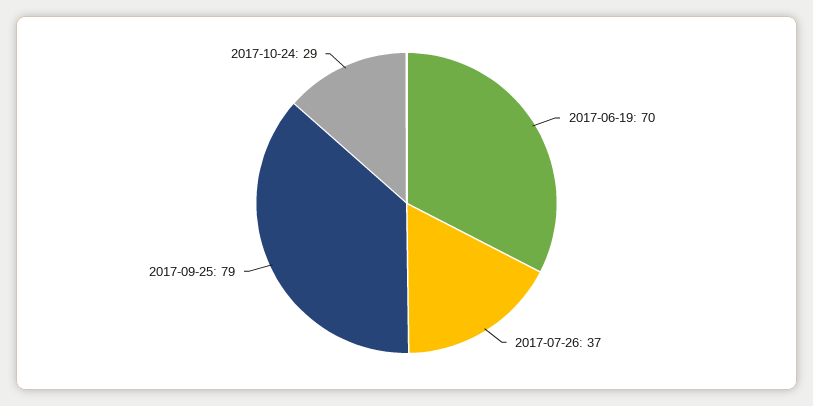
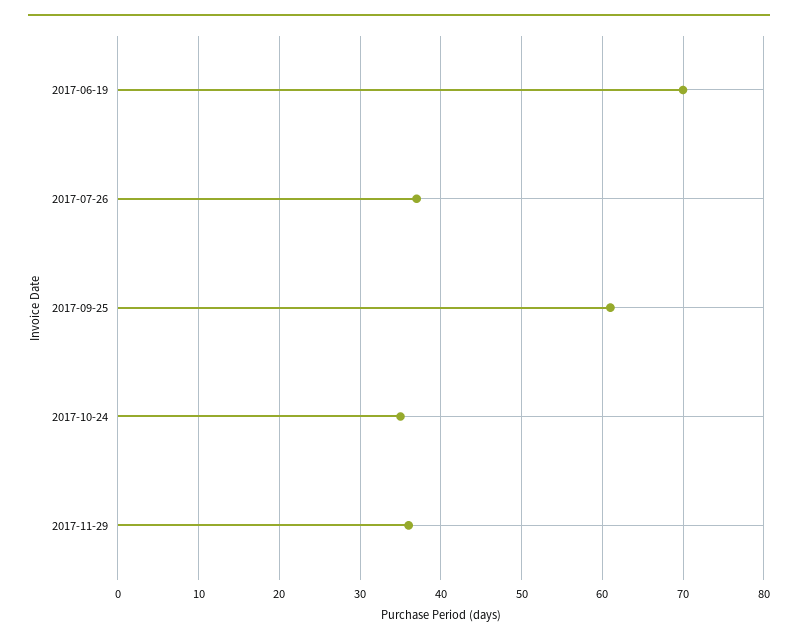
2017-09-25: 79 -> 61
2017-10-24: 29 -> 35
2017-11-29: none -> 36

